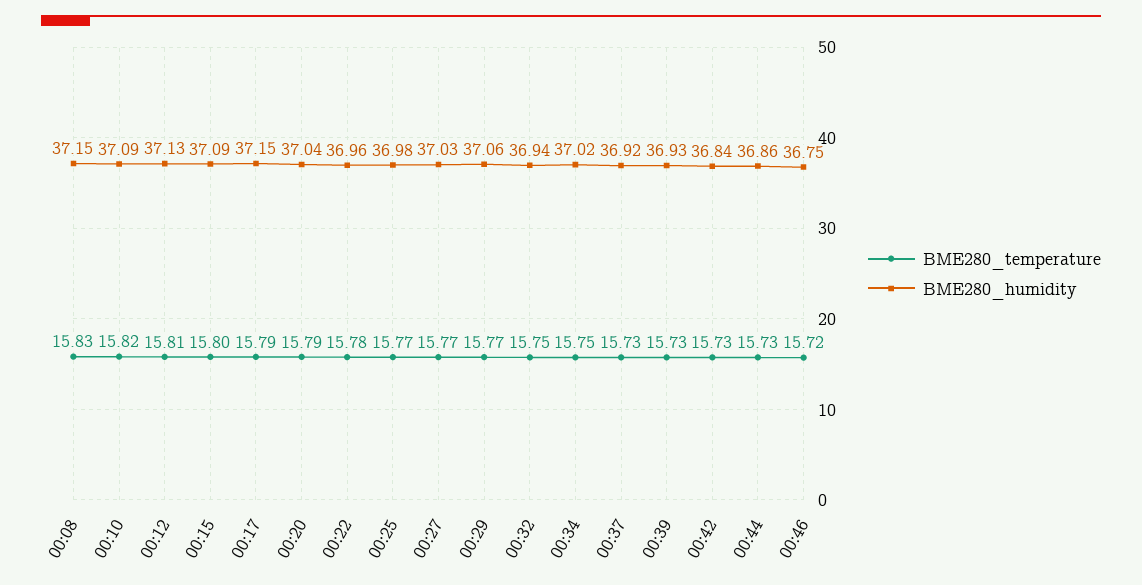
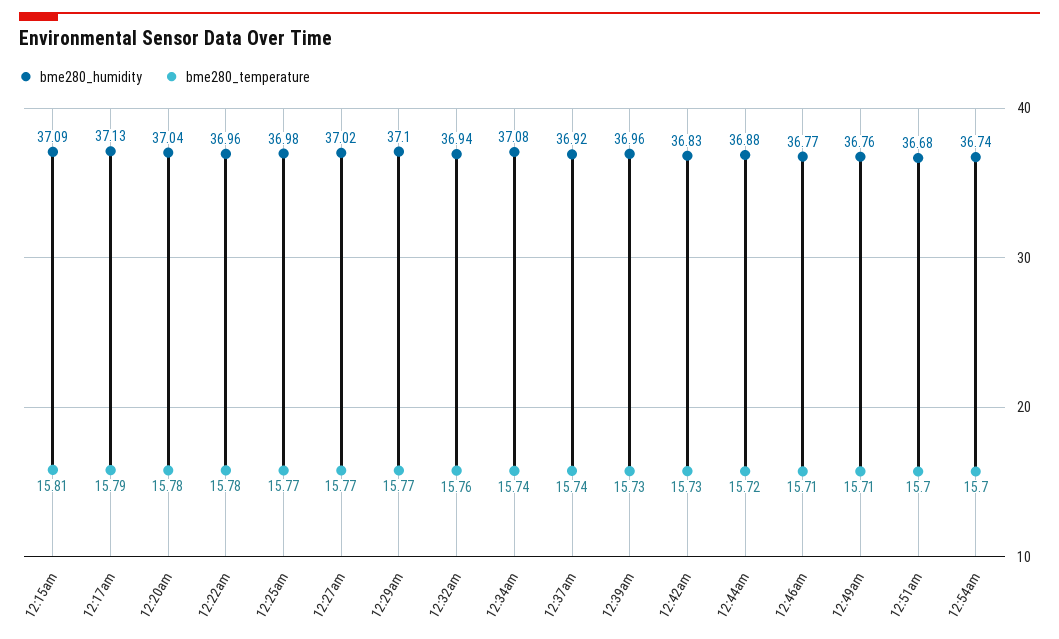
BME280_temperature, 00:08: 15.83 -> none
BME280_humidity, 00:08: 37.15 -> none
BME280_temperature, 00:10: 15.82 -> none
BME280_humidity, 00:10: 37.09 -> none
BME280_temperature, 00:12: 15.81 -> none
BME280_humidity, 00:12: 37.13 -> none
BME280_temperature, 00:15: 15.8 -> 15.81
BME280_humidity, 00:17: 37.15 -> 37.13
BME280_temperature, 00:20: 15.79 -> 15.78
BME280_humidity, 00:27: 37.03 -> 37.02
BME280_humidity, 00:29: 37.06 -> 37.1
BME280_temperature, 00:32: 15.75 -> 15.76
BME280_temperature, 00:34: 15.75 -> 15.74
BME280_humidity, 00:34: 37.02 -> 37.08
BME280_temperature, 00:37: 15.73 -> 15.74
BME280_humidity, 00:39: 36.93 -> 36.96
BME280_humidity, 00:42: 36.84 -> 36.83
BME280_temperature, 00:44: 15.73 -> 15.72
BME280_humidity, 00:44: 36.86 -> 36.88
BME280_temperature, 00:46: 15.72 -> 15.71
BME280_humidity, 00:46: 36.75 -> 36.77
BME280_humidity, 12:49am: none -> 36.76
BME280_temperature, 12:49am: none -> 15.71
BME280_humidity, 12:51am: none -> 36.68
BME280_temperature, 12:51am: none -> 15.7
BME280_humidity, 12:54am: none -> 36.74
BME280_temperature, 12:54am: none -> 15.7

